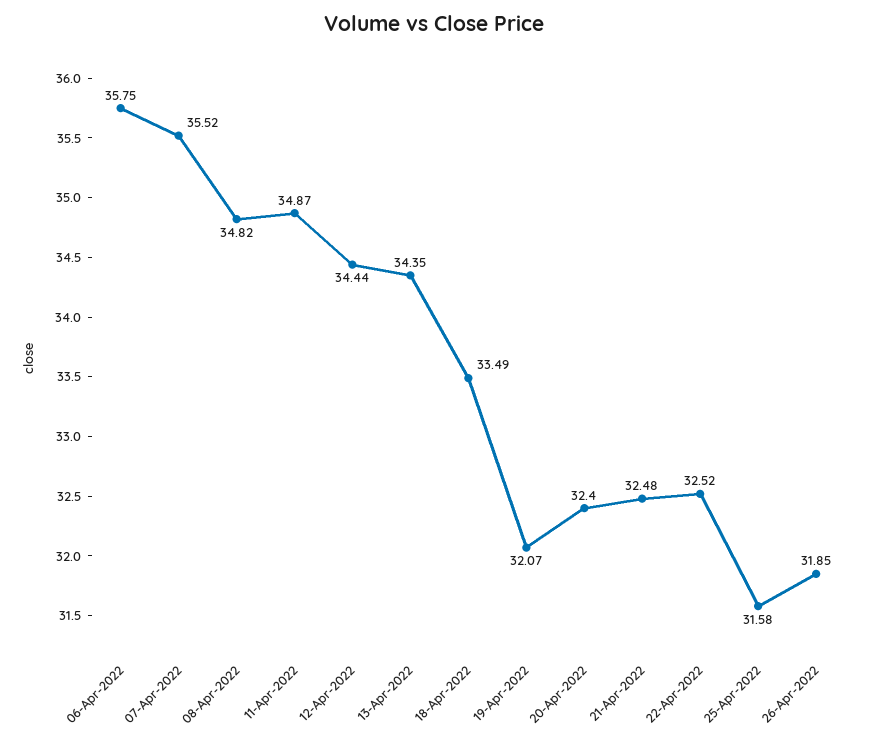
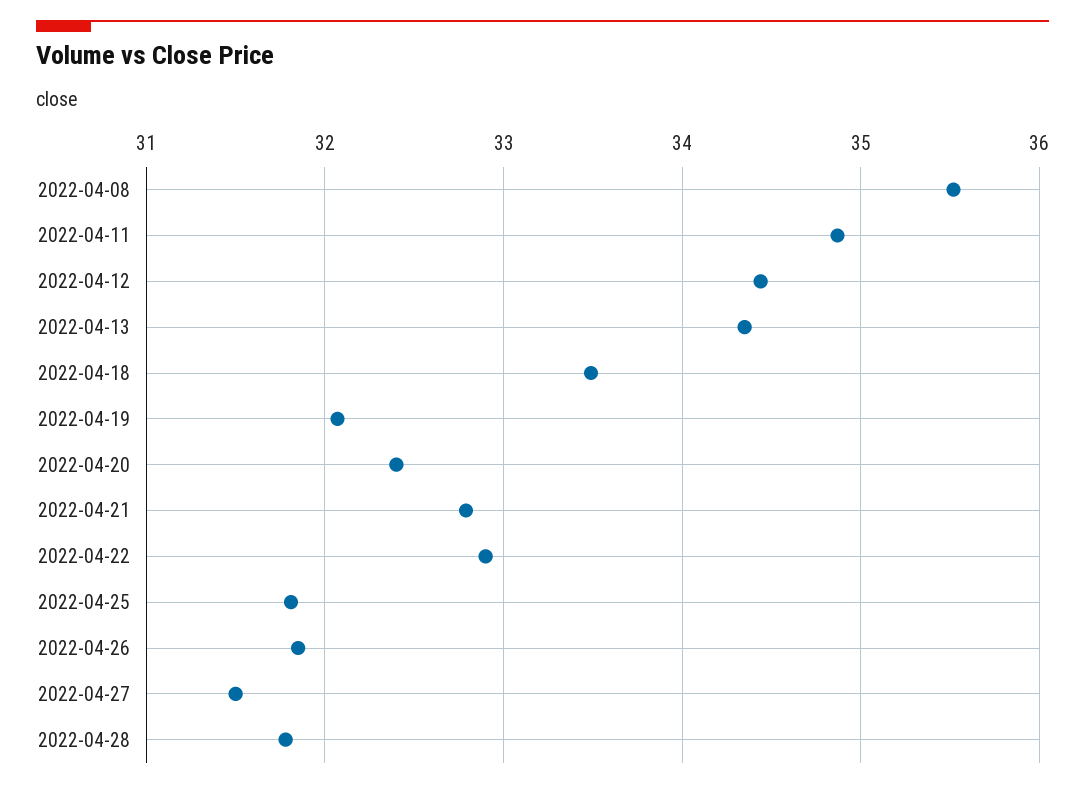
06-Apr-2022: 35.75 -> none
07-Apr-2022: 35.52 -> none
08-Apr-2022: 34.82 -> 35.5
21-Apr-2022: 32.48 -> 32.8
22-Apr-2022: 32.52 -> 32.9
25-Apr-2022: 31.58 -> 31.8
2022-04-27: none -> 31.5
2022-04-28: none -> 31.8

